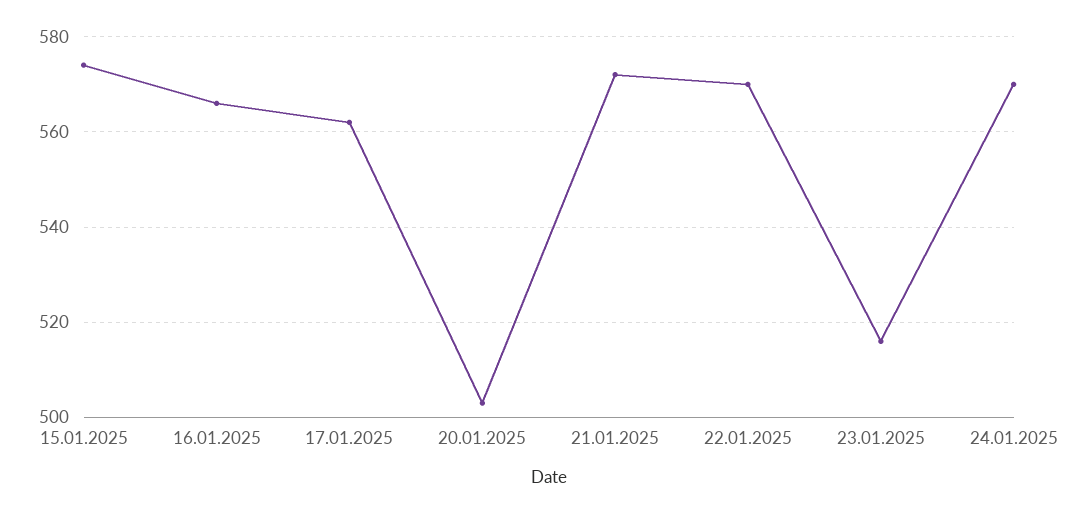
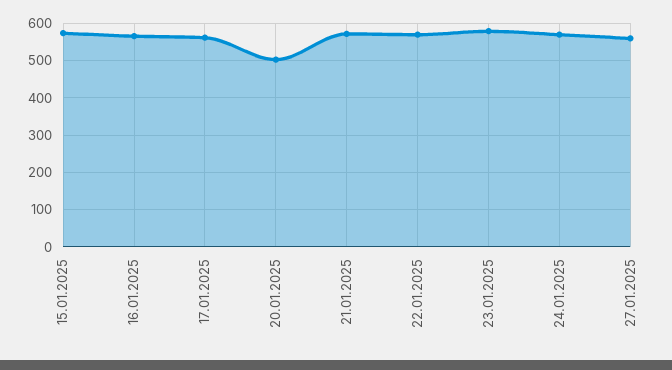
23.01.2025: 515 -> 580
27.01.2025: none -> 560

